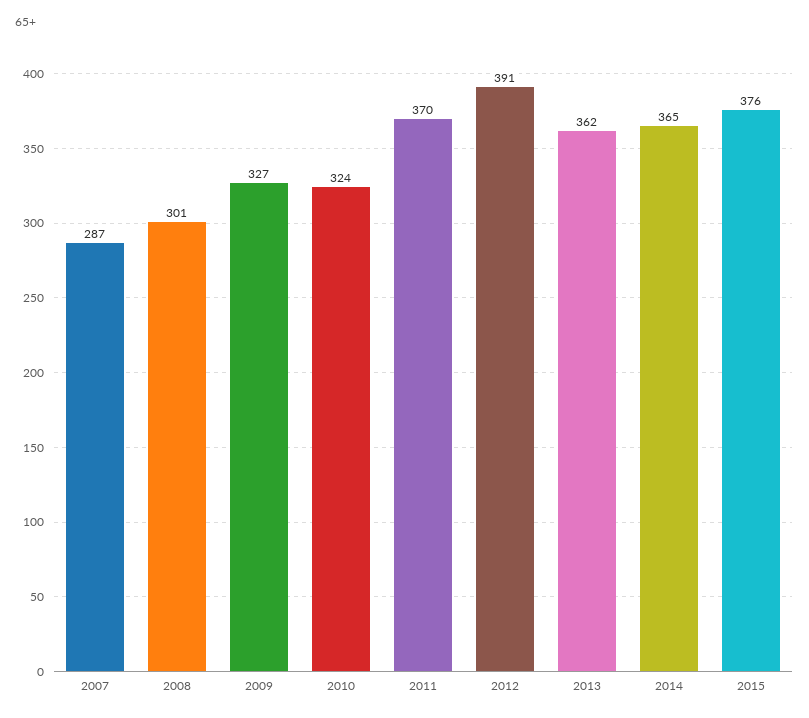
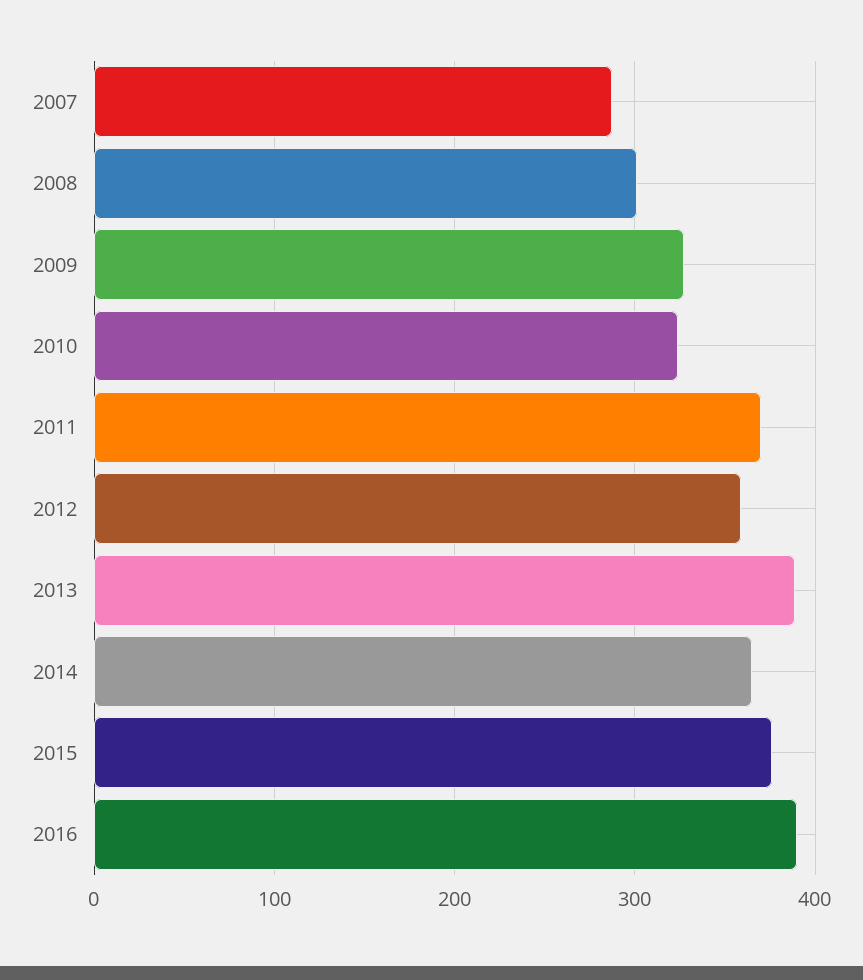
2012: 391 -> 360
2013: 362 -> 390
2016: none -> 390

